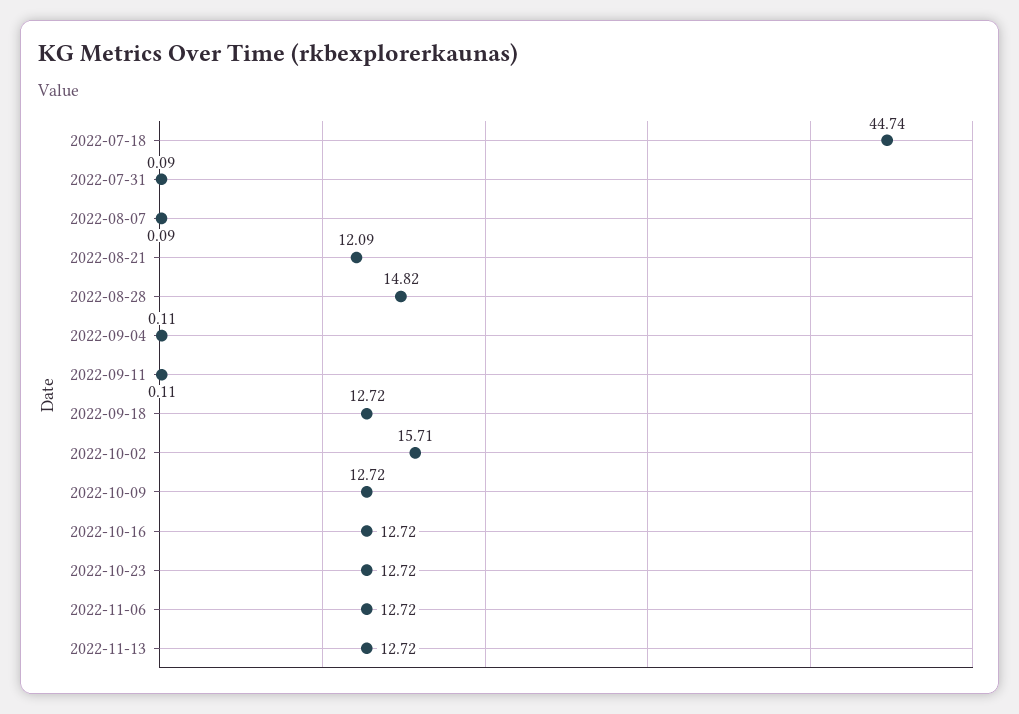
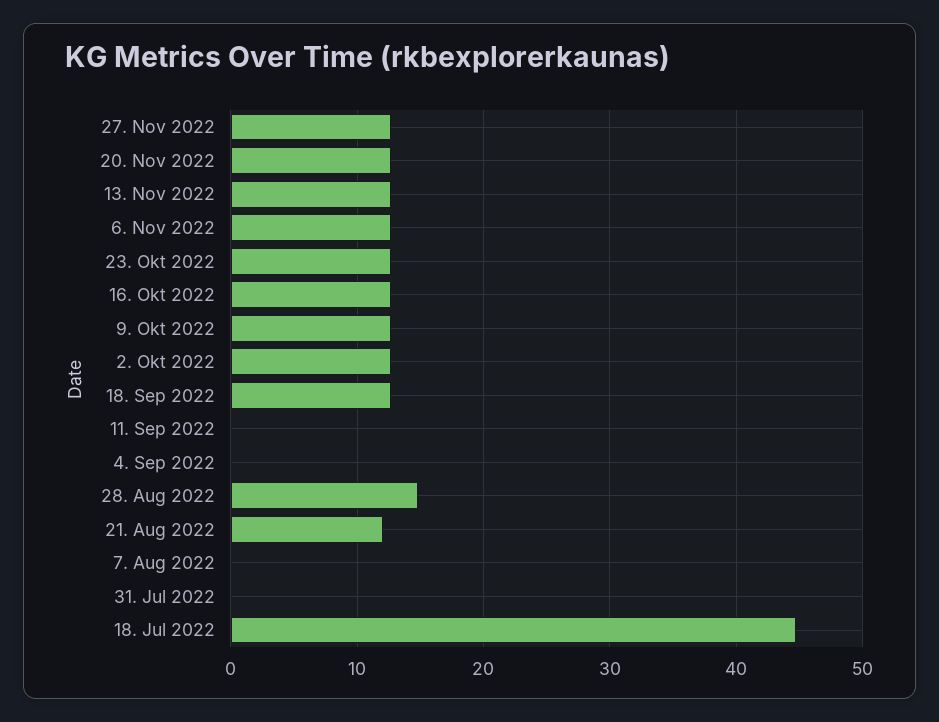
2022-10-02: 15.71 -> 13
27. Nov 2022: none -> 13
20. Nov 2022: none -> 13

